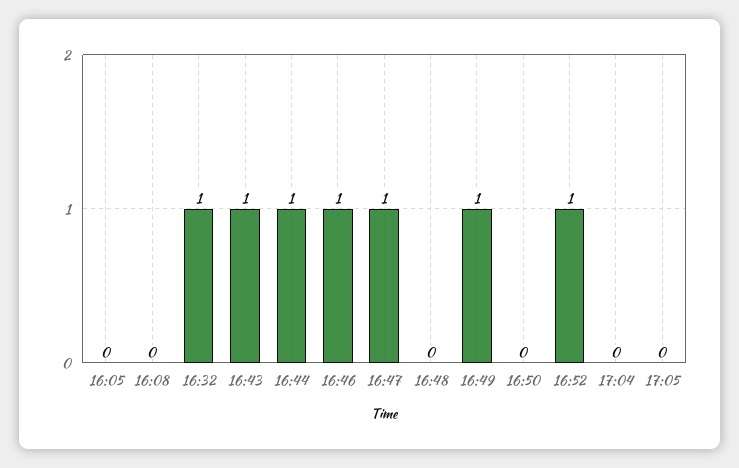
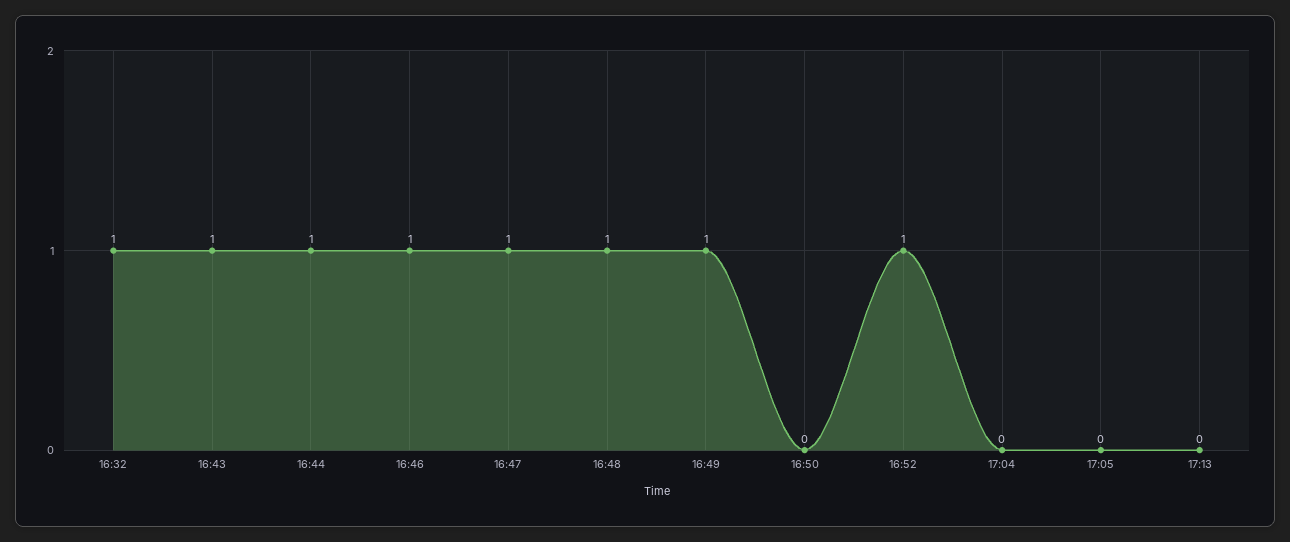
16:05: 0 -> none
16:08: 0 -> none
16:48: 0 -> 1
17:13: none -> 0

